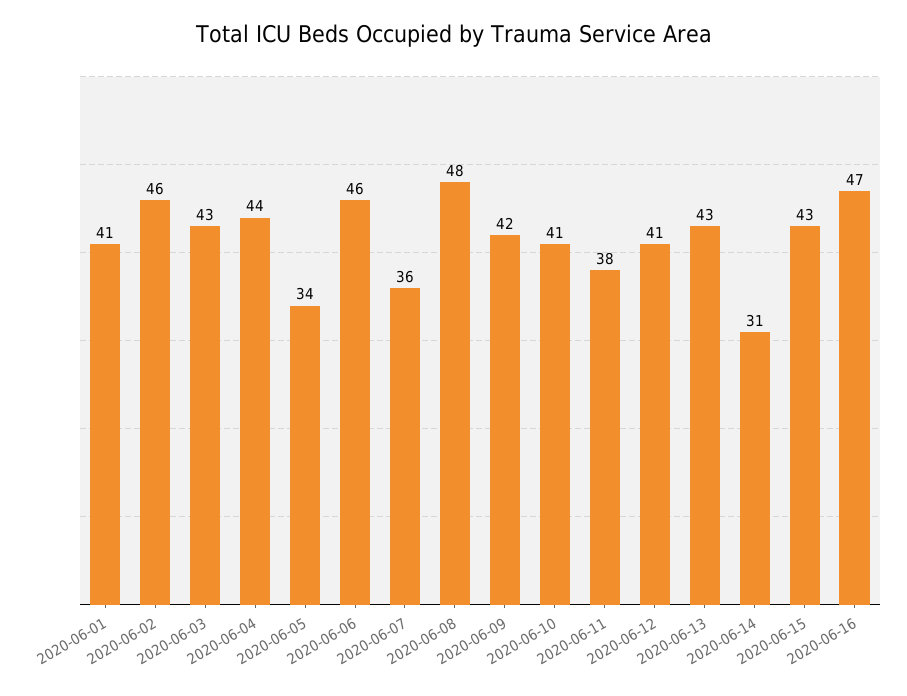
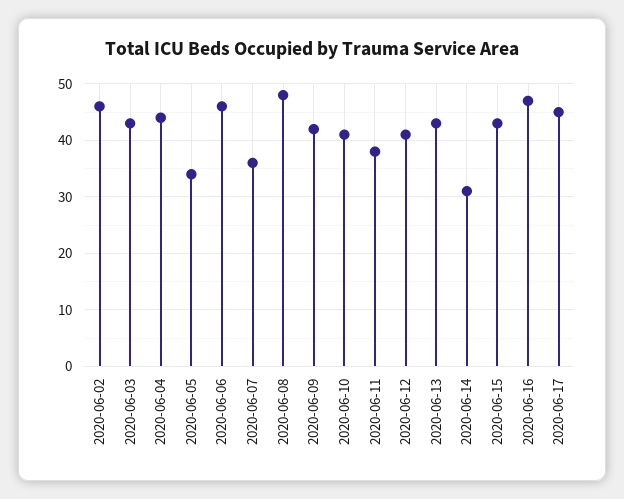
2020-06-01: 41 -> none
2020-06-17: none -> 45

